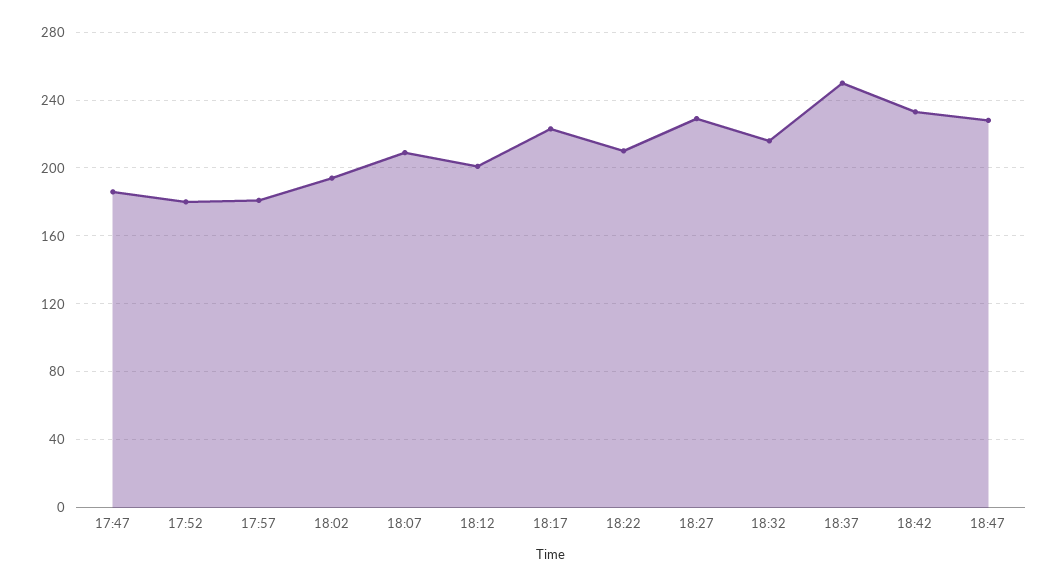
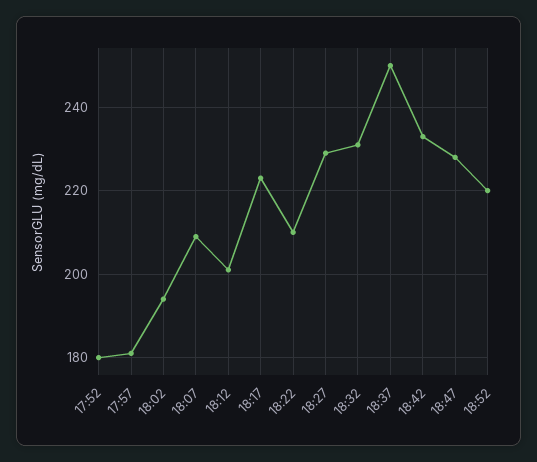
17:47: 185 -> none
18:32: 215 -> 230
18:52: none -> 220

